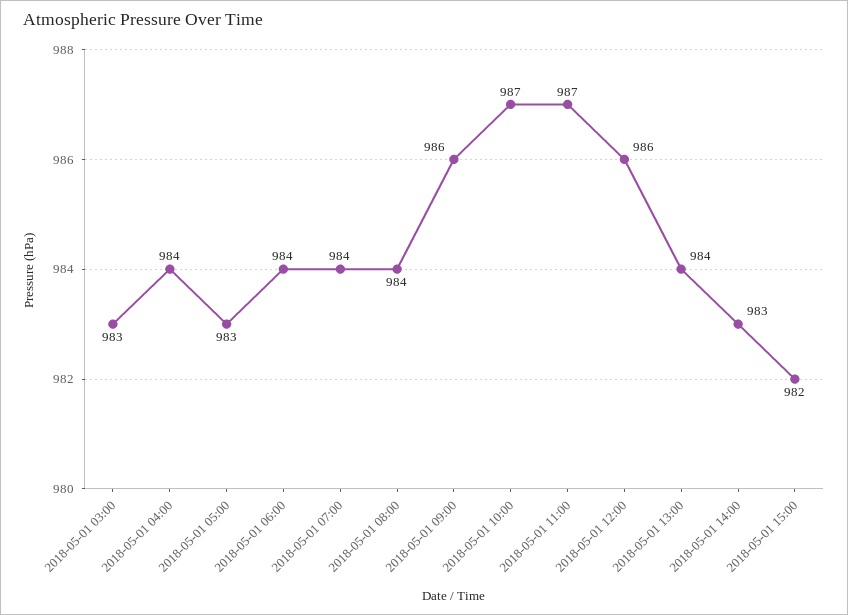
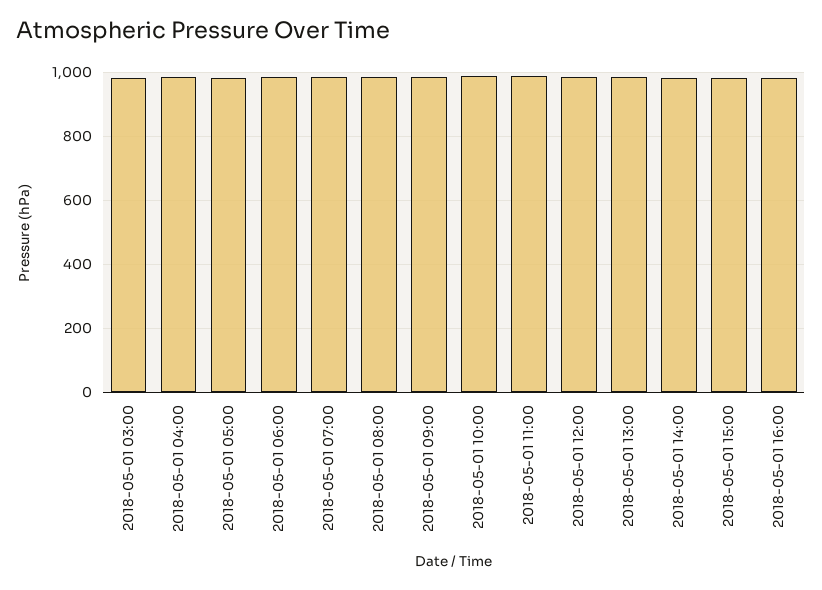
2018-05-01 16:00: none -> 980

